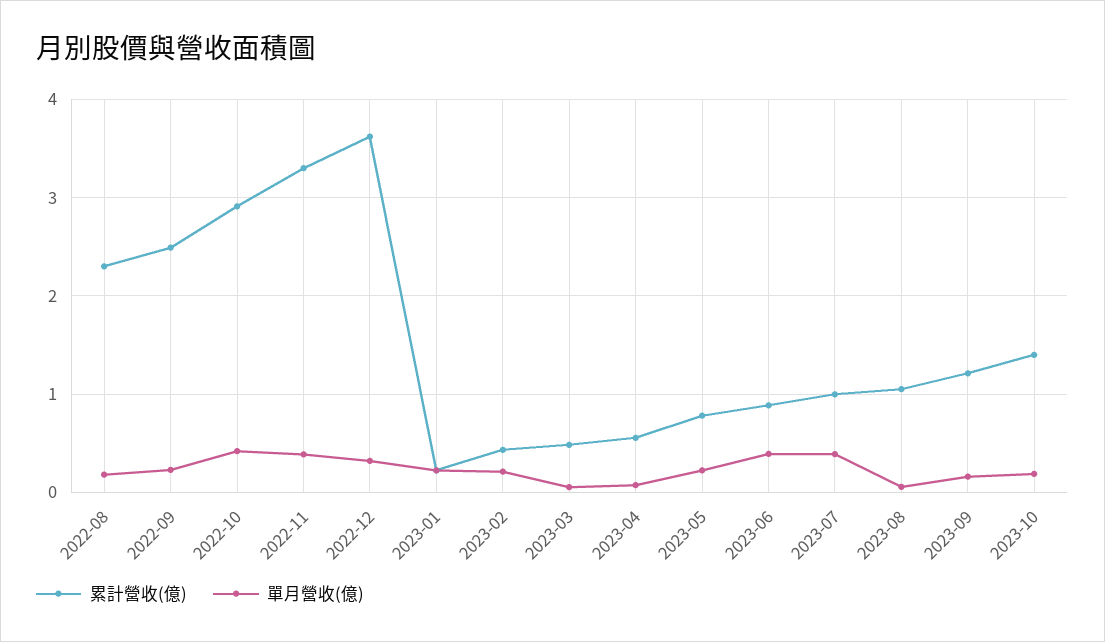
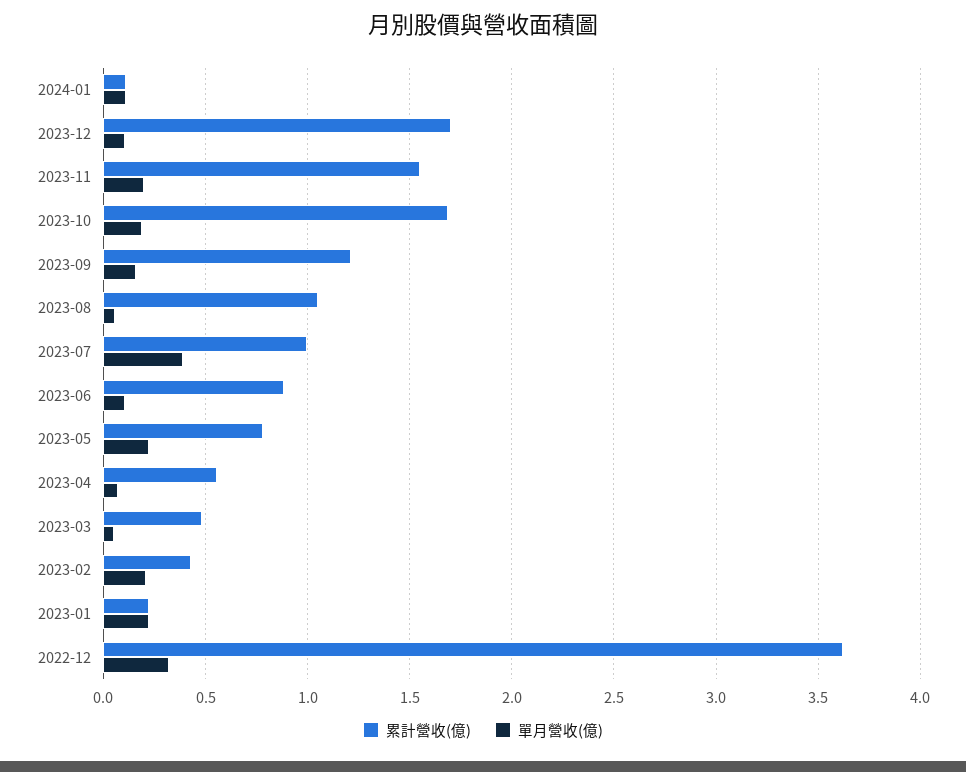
累計營收(億), 2022-08: 2.3 -> none
單月營收(億), 2022-08: 0.2 -> none
累計營收(億), 2022-09: 2.5 -> none
單月營收(億), 2022-09: 0.2 -> none
累計營收(億), 2022-10: 2.9 -> none
單月營收(億), 2022-10: 0.4 -> none
累計營收(億), 2022-11: 3.3 -> none
單月營收(億), 2022-11: 0.4 -> none
單月營收(億), 2023-06: 0.4 -> 0.1
累計營收(億), 2023-10: 1.4 -> 1.7
累計營收(億), 2024-01: none -> 0.1
單月營收(億), 2024-01: none -> 0.1
累計營收(億), 2023-12: none -> 1.7
單月營收(億), 2023-12: none -> 0.1
累計營收(億), 2023-11: none -> 1.55
單月營收(億), 2023-11: none -> 0.2

